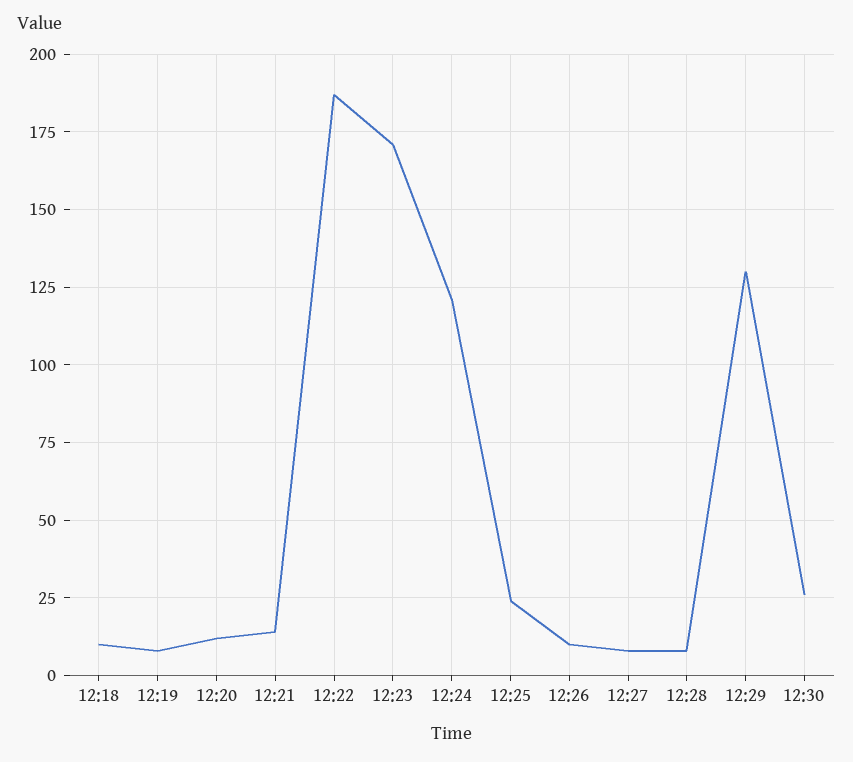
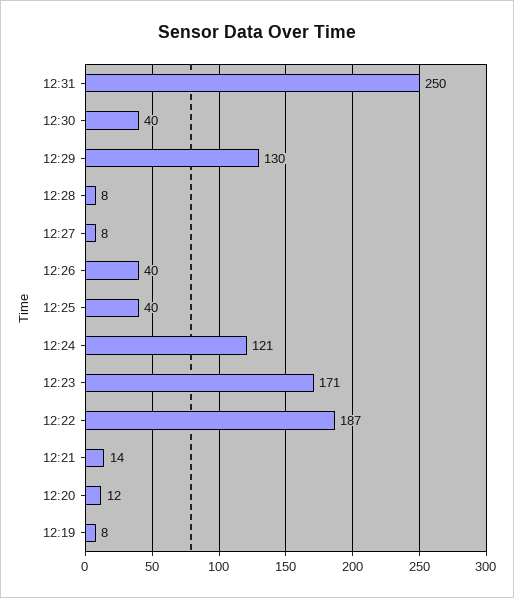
12:18: 10 -> none
12:25: 25 -> 40
12:26: 10 -> 40
12:30: 25 -> 40
12:31: none -> 250

